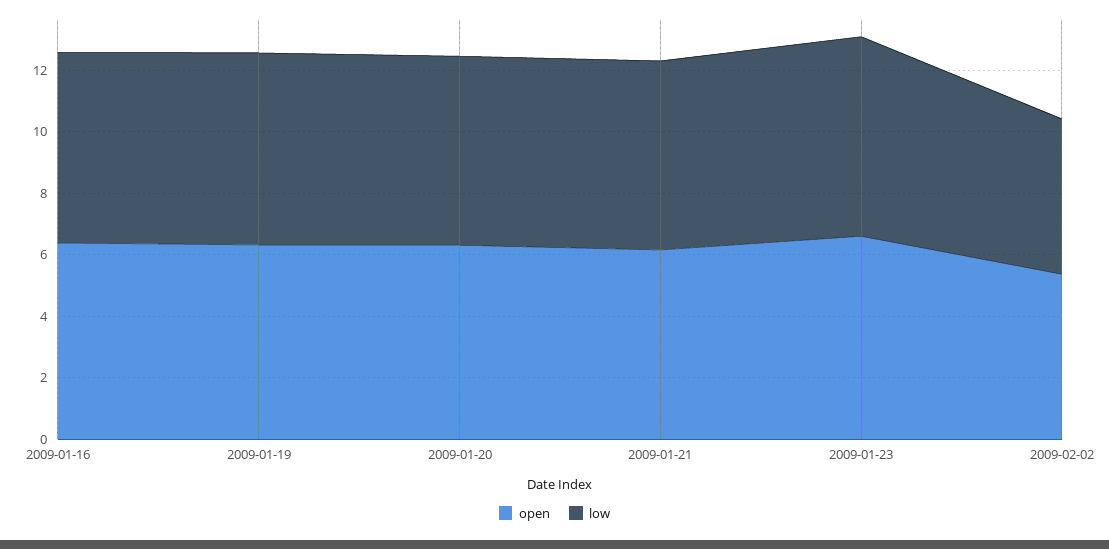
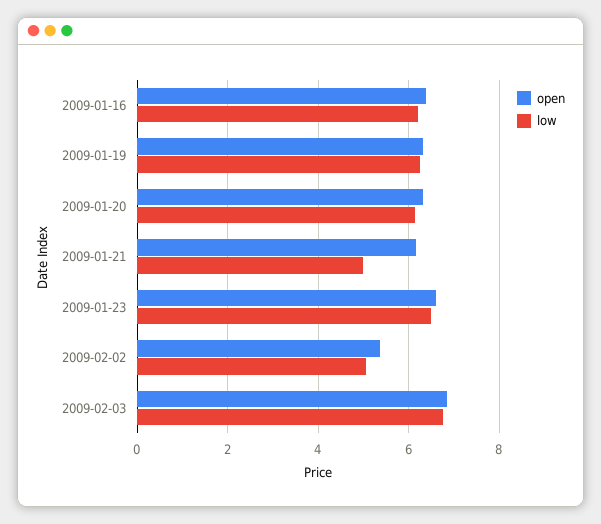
low, 2009-01-21: 6 -> 5
open, 2009-02-03: none -> 6.8
low, 2009-02-03: none -> 6.8

